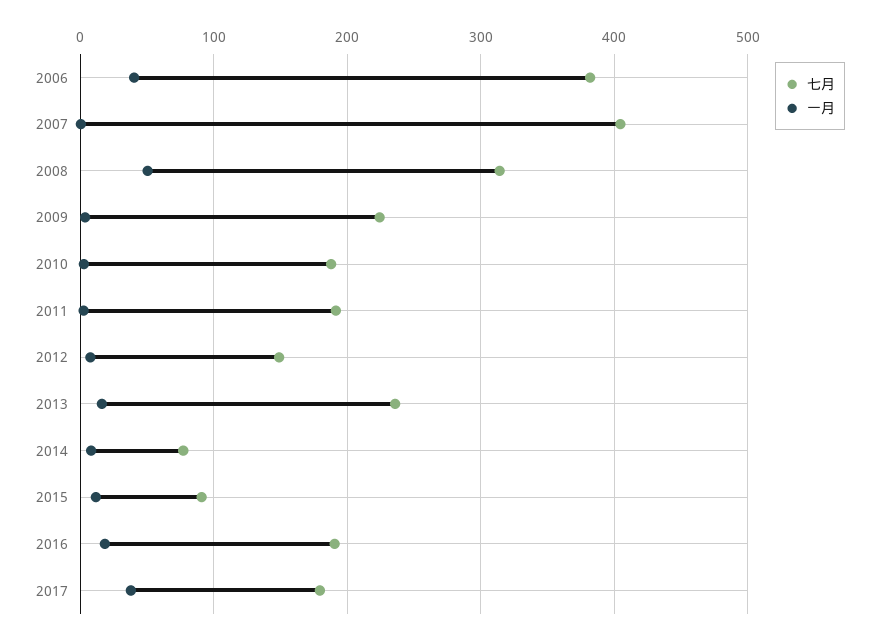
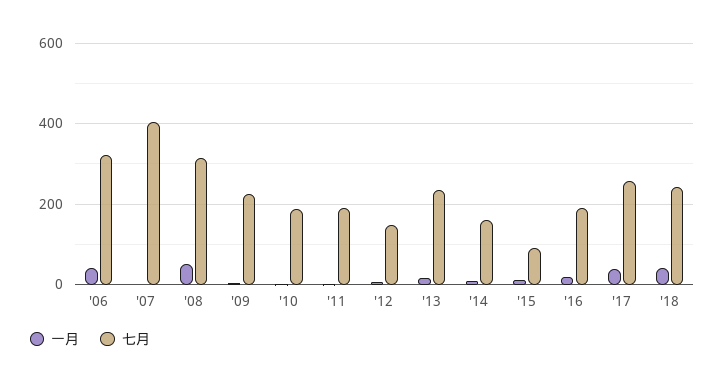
七月, 2006: 380 -> 320
七月, 2014: 80 -> 160
七月, 2017: 180 -> 260
一月, '18: none -> 40
七月, '18: none -> 240

